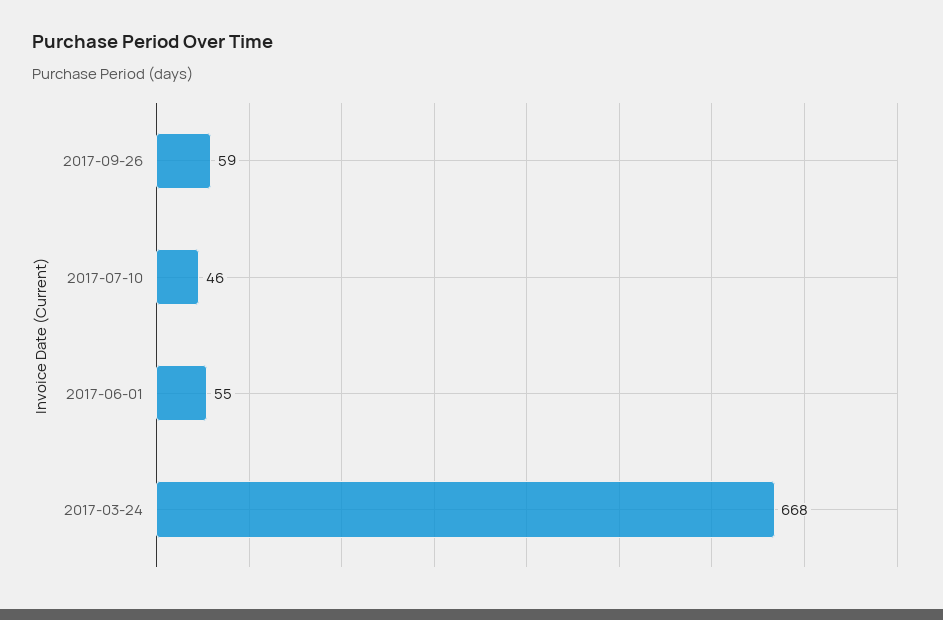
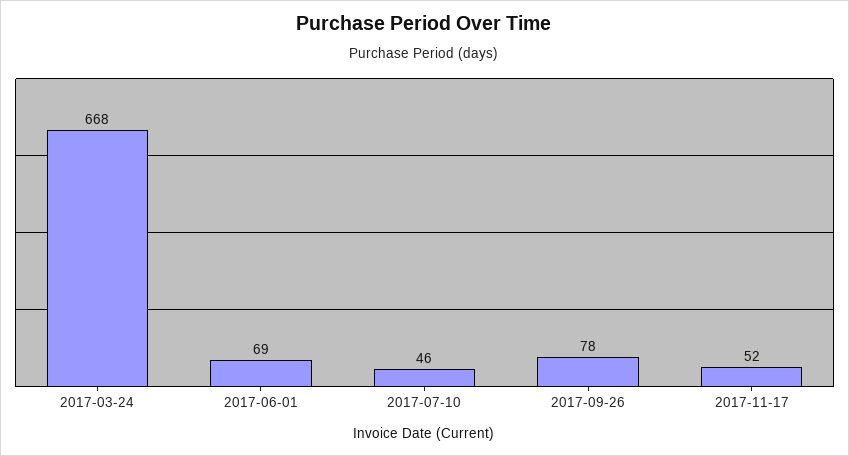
2017-09-26: 59 -> 78
2017-06-01: 55 -> 69
2017-11-17: none -> 52

